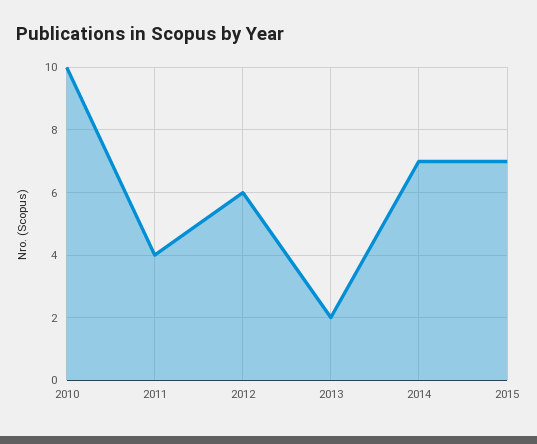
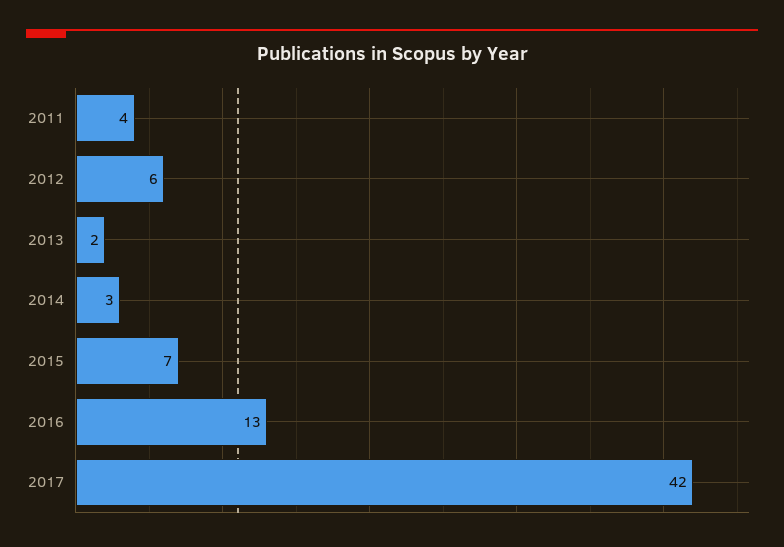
2010: 10 -> none
2014: 7 -> 3
2016: none -> 13
2017: none -> 42

